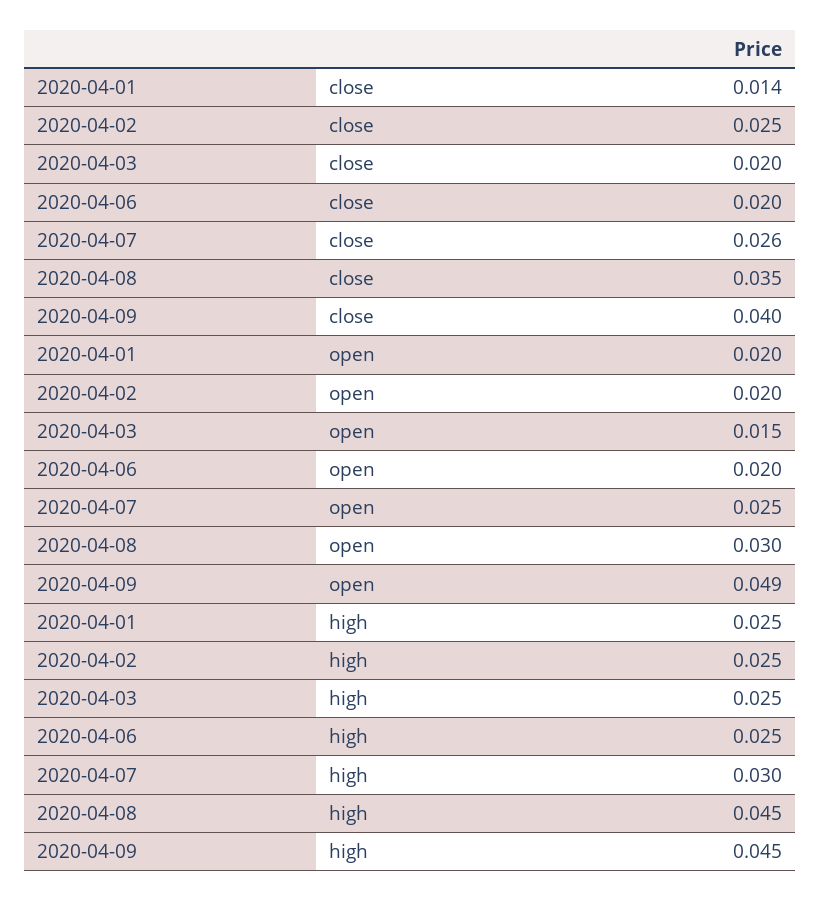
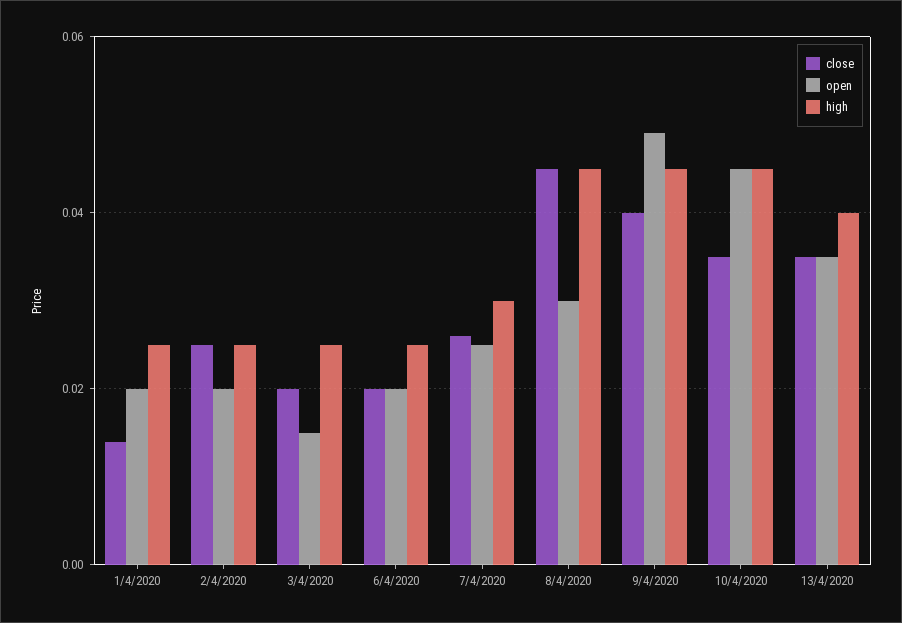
close, 2020-04-08: 0.035 -> 0.045
close, 10/4/2020: none -> 0.035
open, 10/4/2020: none -> 0.045
high, 10/4/2020: none -> 0.045
close, 13/4/2020: none -> 0.035
open, 13/4/2020: none -> 0.035
high, 13/4/2020: none -> 0.04

